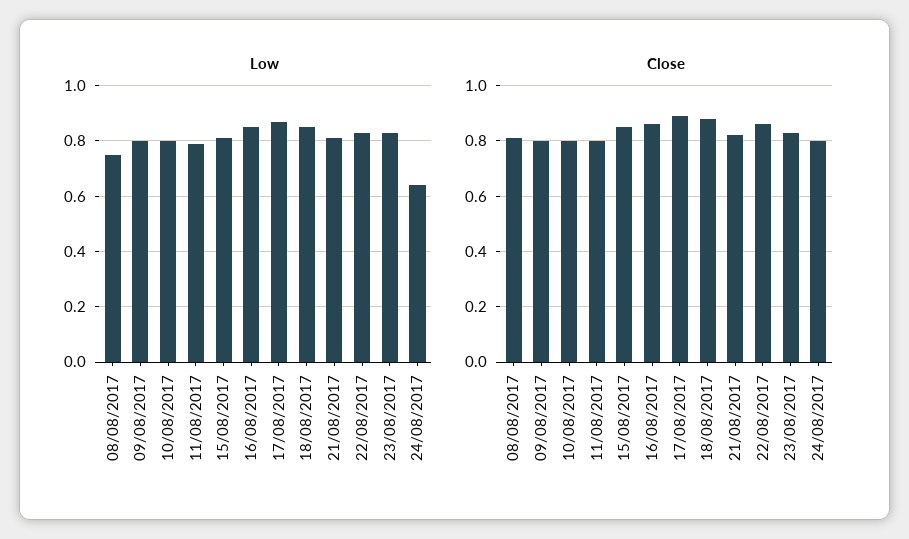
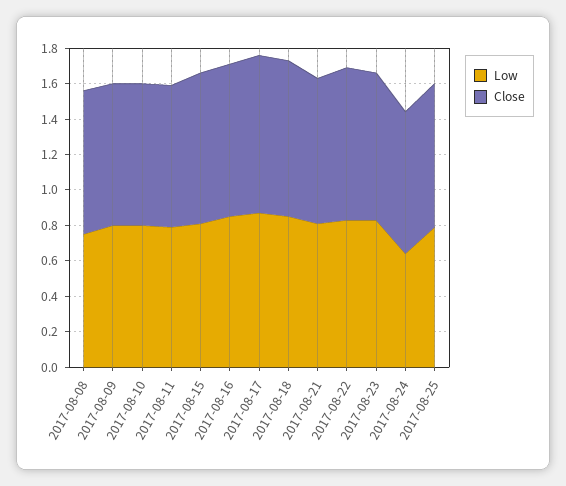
Low, 2017-08-25: none -> 0.8
Close, 2017-08-25: none -> 0.8

